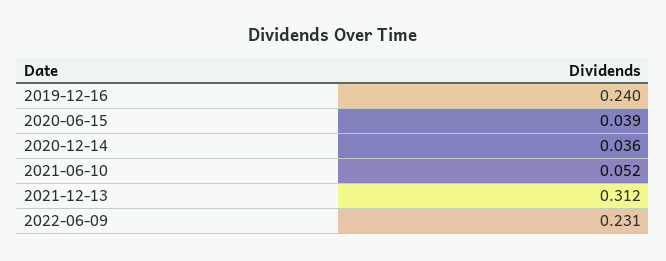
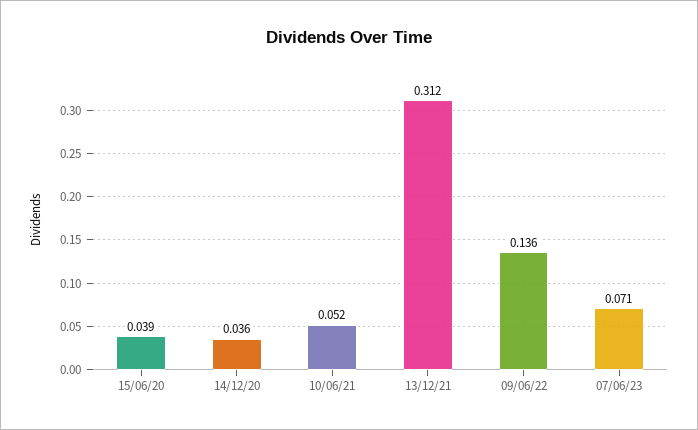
2019-12-16: 0.24 -> none
2022-06-09: 0.231 -> 0.136
07/06/23: none -> 0.071

